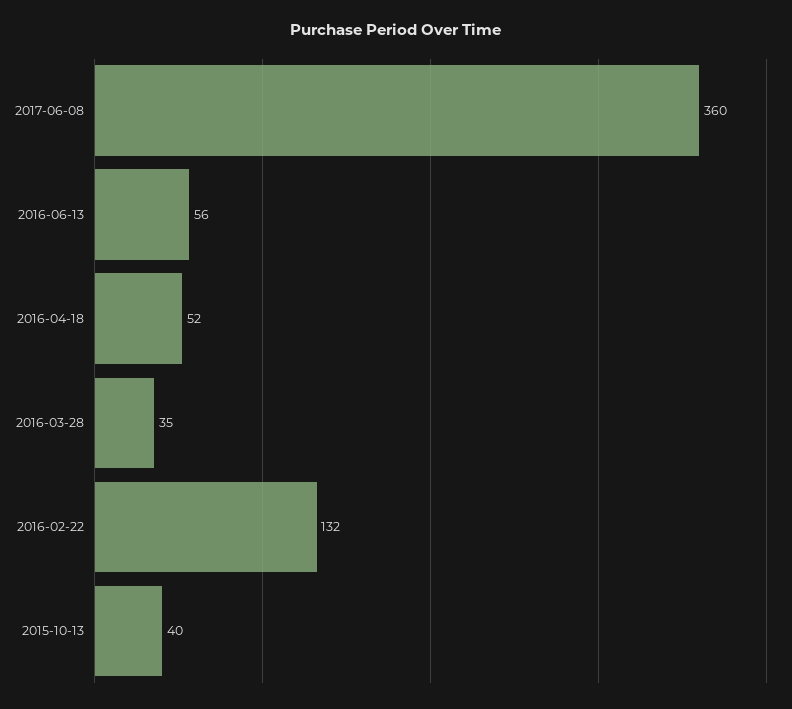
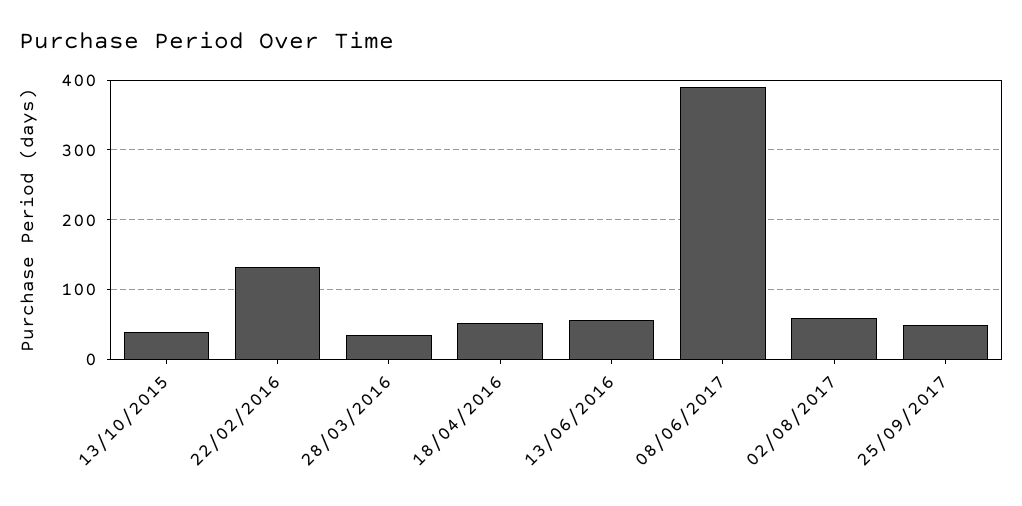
2017-06-08: 360 -> 390
02/08/2017: none -> 60
25/09/2017: none -> 50

